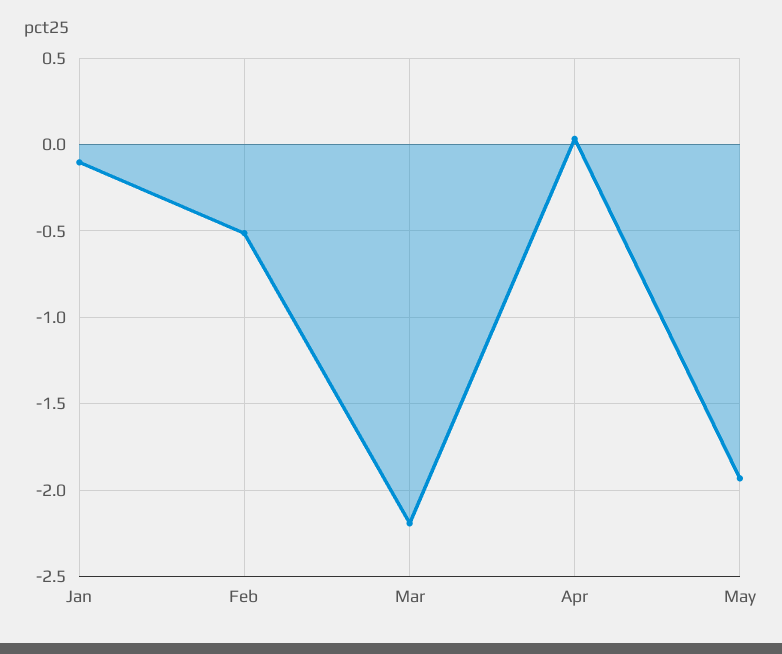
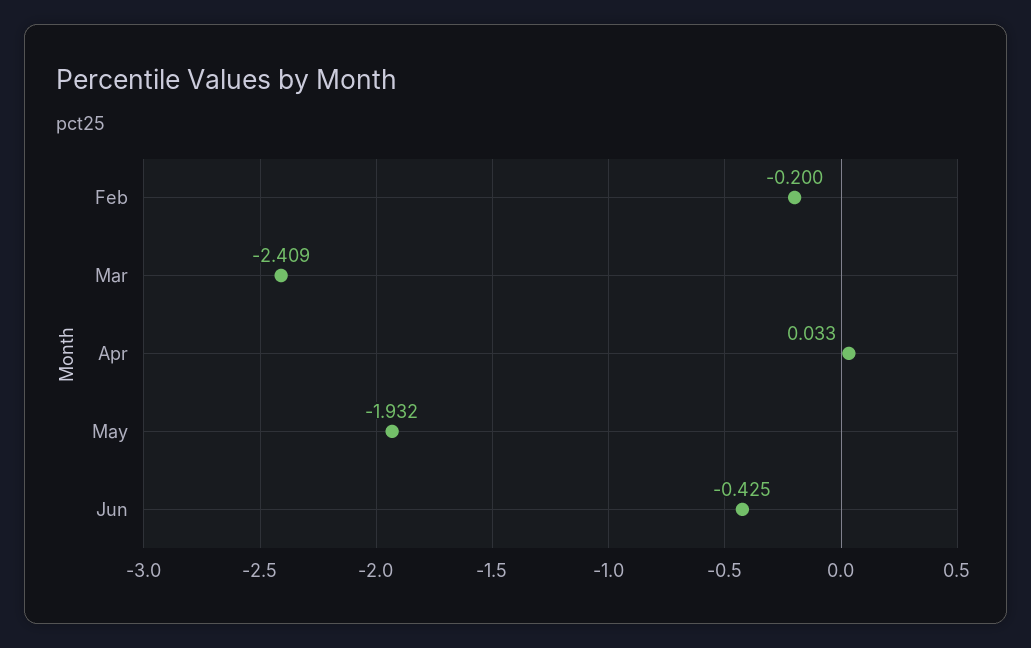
Jan: -0.1 -> none
Feb: -0.5 -> -0.2
Mar: -2.2 -> -2.409
Jun: none -> -0.425

